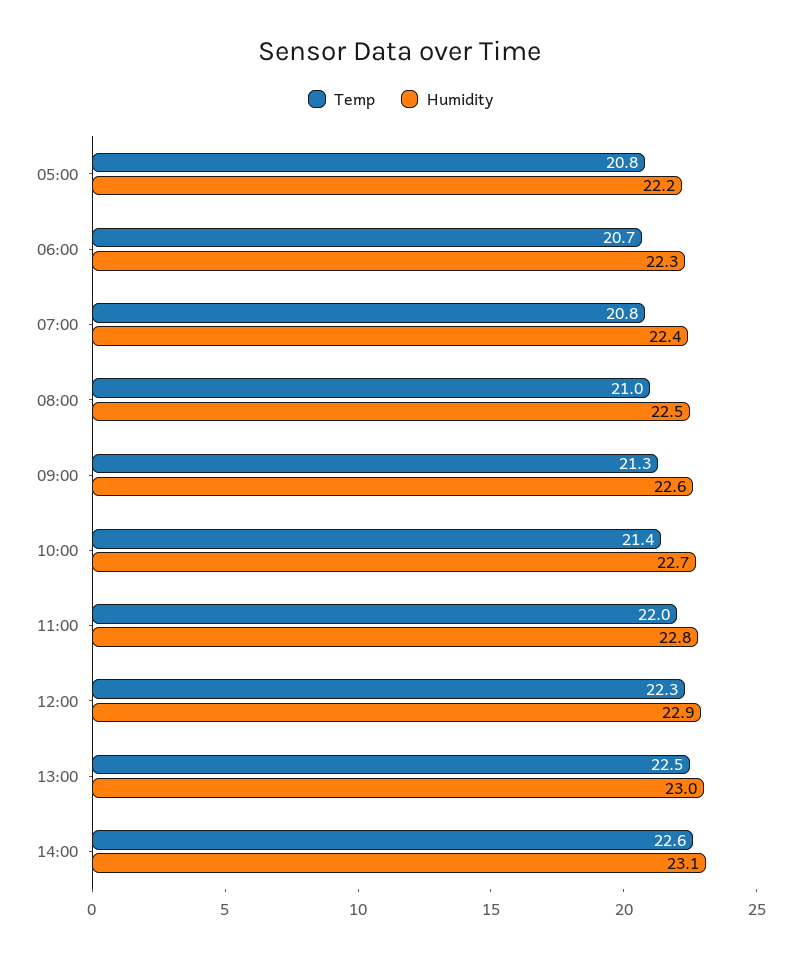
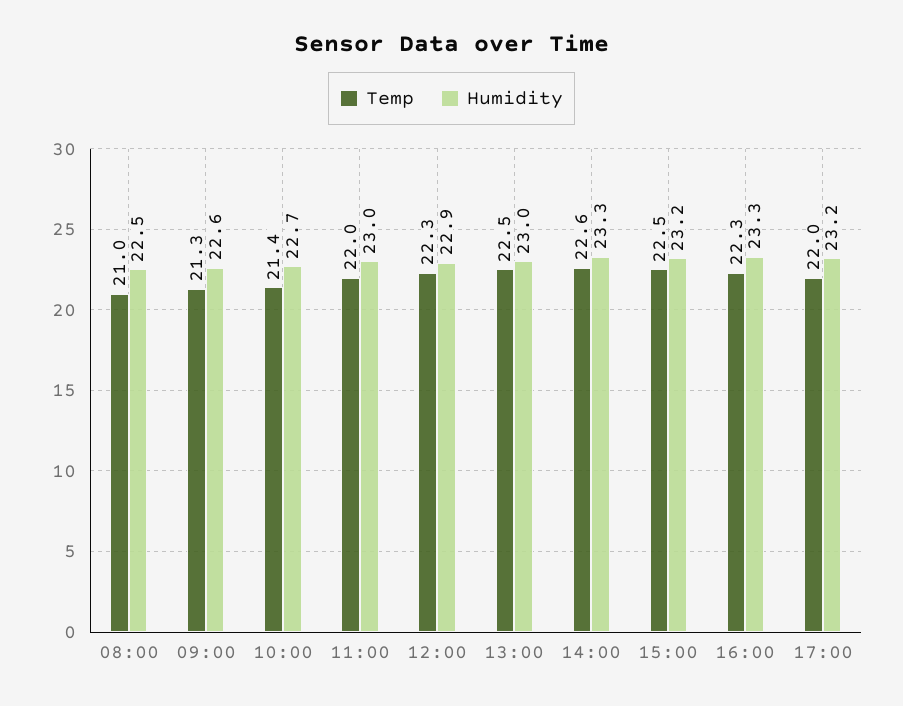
Temp, 05:00: 20.8 -> none
Humidity, 05:00: 22.2 -> none
Temp, 06:00: 20.7 -> none
Humidity, 06:00: 22.3 -> none
Temp, 07:00: 20.8 -> none
Humidity, 07:00: 22.4 -> none
Humidity, 11:00: 22.8 -> 23
Humidity, 14:00: 23.1 -> 23.3
Temp, 15:00: none -> 22.5
Humidity, 15:00: none -> 23.2
Temp, 16:00: none -> 22.3
Humidity, 16:00: none -> 23.3
Temp, 17:00: none -> 22
Humidity, 17:00: none -> 23.2

